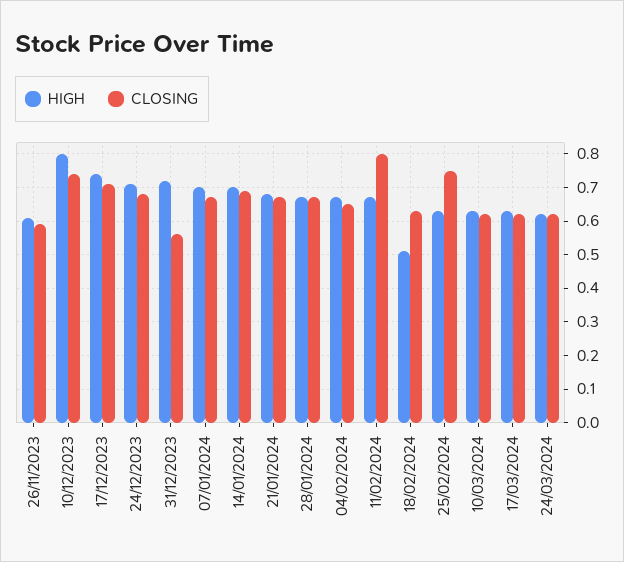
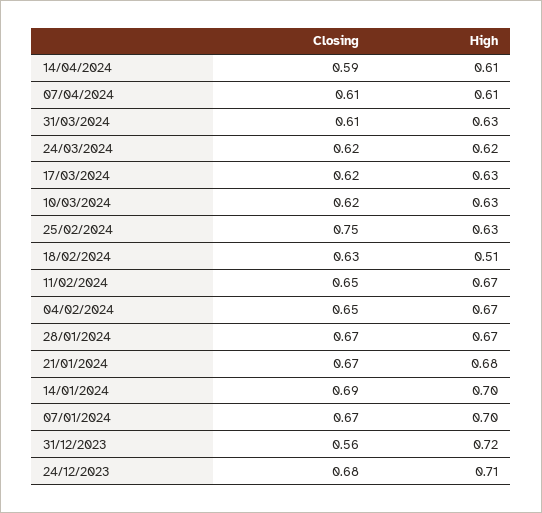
HIGH, 26/11/2023: 0.6 -> none
CLOSING, 26/11/2023: 0.6 -> none
HIGH, 10/12/2023: 0.8 -> none
CLOSING, 10/12/2023: 0.75 -> none
HIGH, 17/12/2023: 0.75 -> none
CLOSING, 17/12/2023: 0.7 -> none
CLOSING, 11/02/2024: 0.8 -> 0.65
CLOSING, 14/04/2024: none -> 0.59
HIGH, 14/04/2024: none -> 0.61
CLOSING, 07/04/2024: none -> 0.61
HIGH, 07/04/2024: none -> 0.61
CLOSING, 31/03/2024: none -> 0.61
HIGH, 31/03/2024: none -> 0.63

